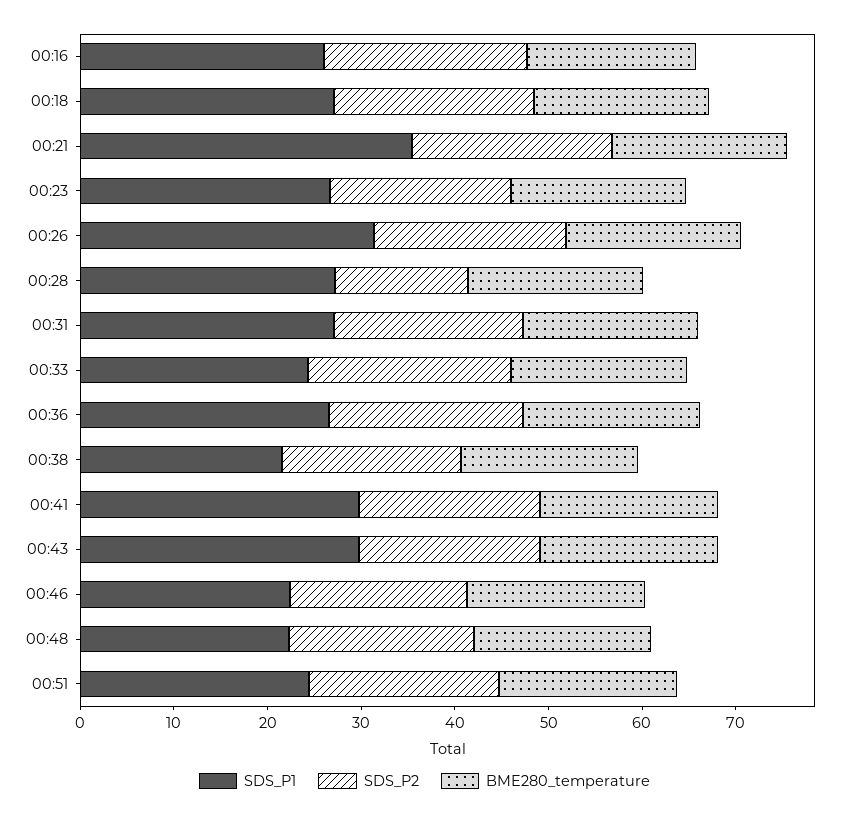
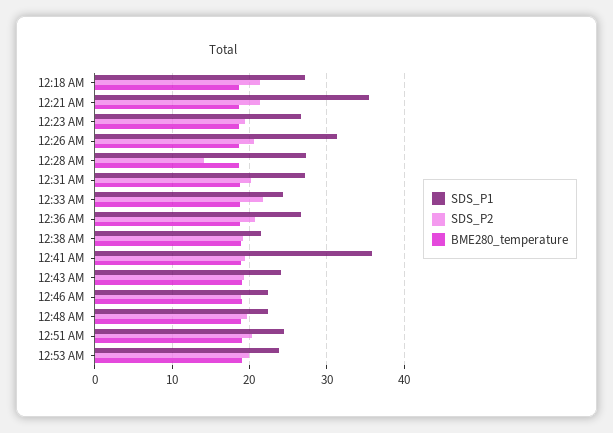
SDS_P1, 00:16: 26 -> none
SDS_P2, 00:16: 22 -> none
BME280_temperature, 00:16: 18 -> none
SDS_P1, 00:41: 30 -> 36
SDS_P1, 00:43: 30 -> 24
SDS_P1, 12:53 AM: none -> 24
SDS_P2, 12:53 AM: none -> 20
BME280_temperature, 12:53 AM: none -> 19

